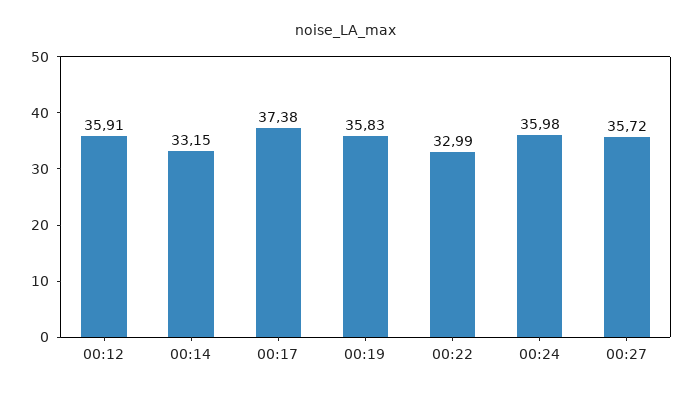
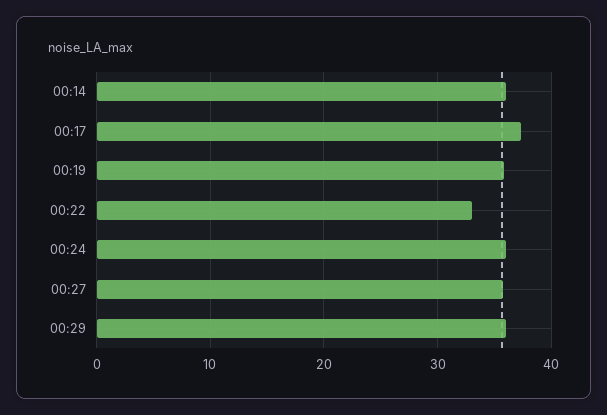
00:12: 35.91 -> none
00:14: 33.15 -> 36
00:29: none -> 36

